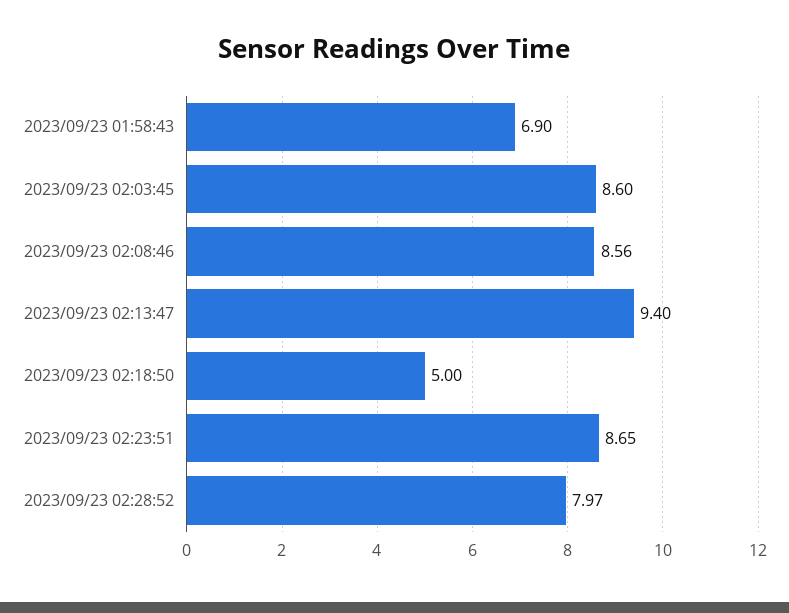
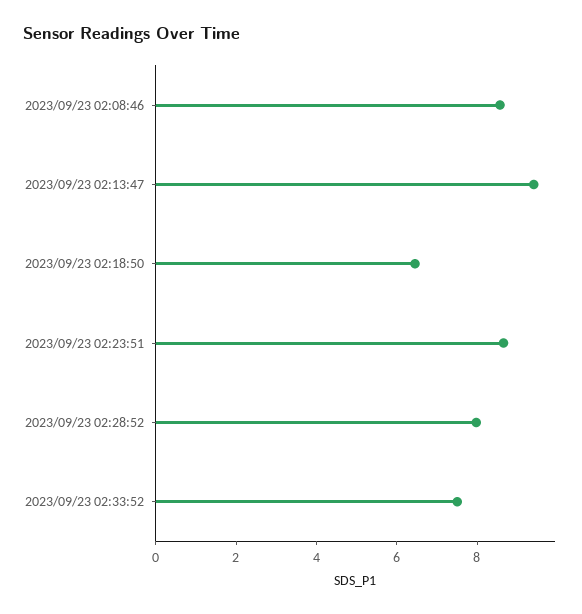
2023/09/23 01:58:43: 6.9 -> none
2023/09/23 02:03:45: 8.6 -> none
2023/09/23 02:18:50: 5 -> 6.5
2023/09/23 02:33:52: none -> 7.5

